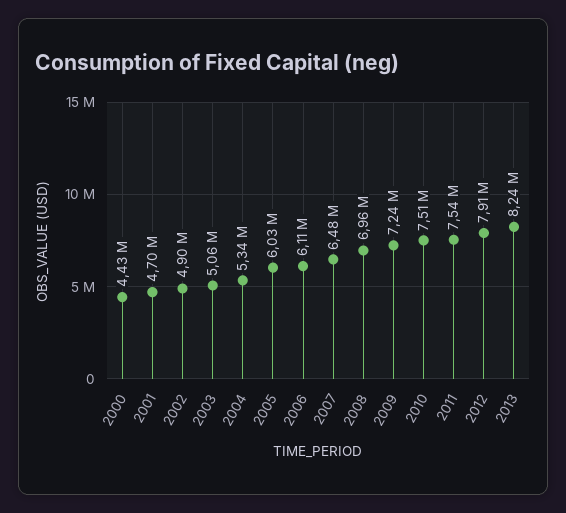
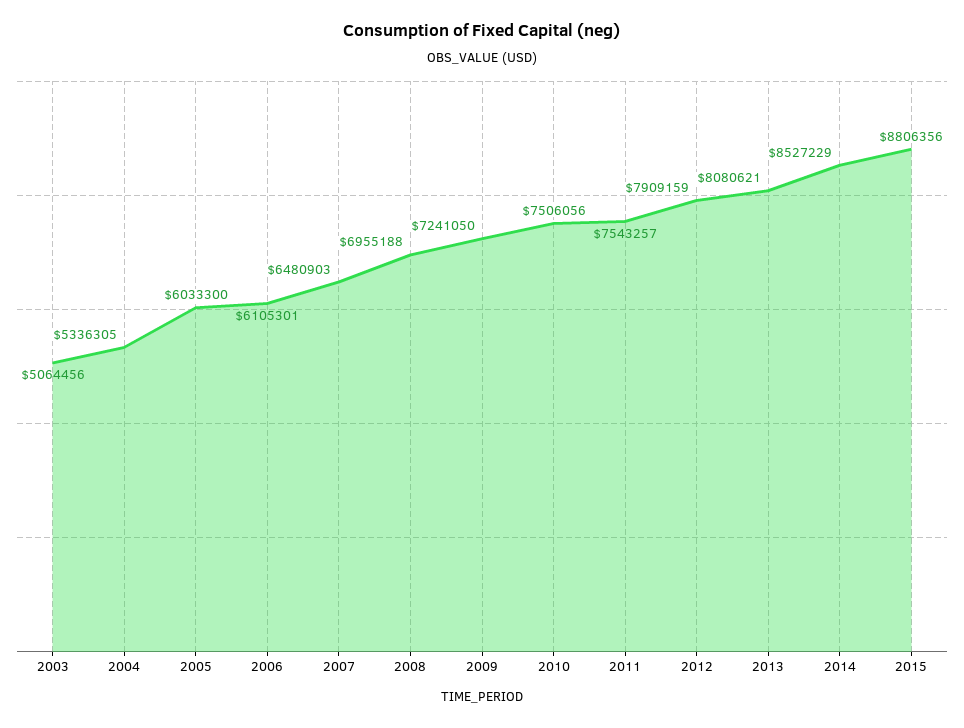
2000: 4430000 -> none
2001: 4700000 -> none
2002: 4900000 -> none
2013: 8240000 -> 8080621
2014: none -> 8527229
2015: none -> 8806356

